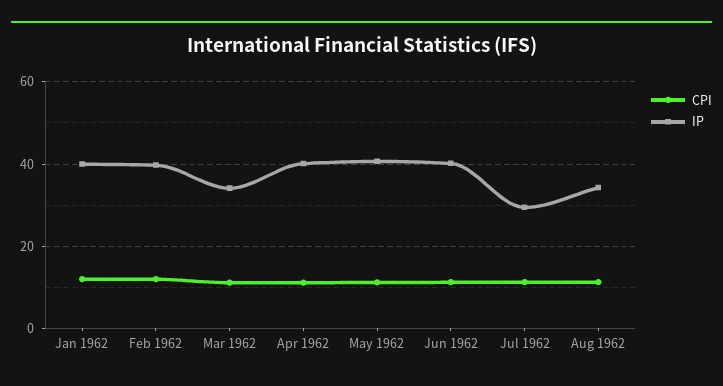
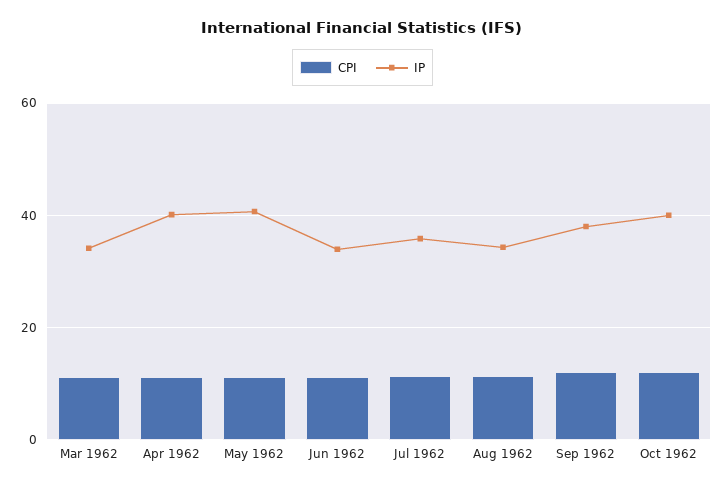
CPI, Jan 1962: 12 -> none
IP, Jan 1962: 40 -> none
CPI, Feb 1962: 12 -> none
IP, Feb 1962: 40 -> none
IP, Jun 1962: 40 -> 34
IP, Jul 1962: 30 -> 36
CPI, Sep 1962: none -> 12
IP, Sep 1962: none -> 38
CPI, Oct 1962: none -> 12
IP, Oct 1962: none -> 40

